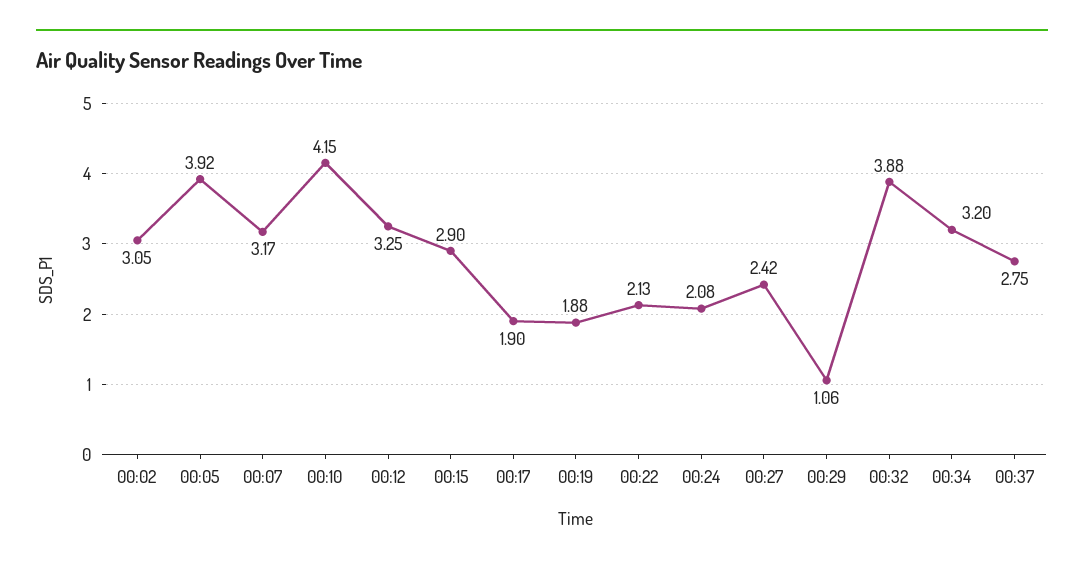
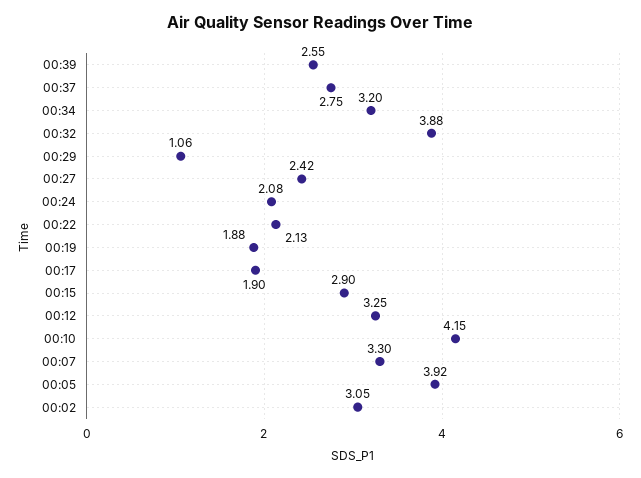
00:07: 3.17 -> 3.3
00:39: none -> 2.55

